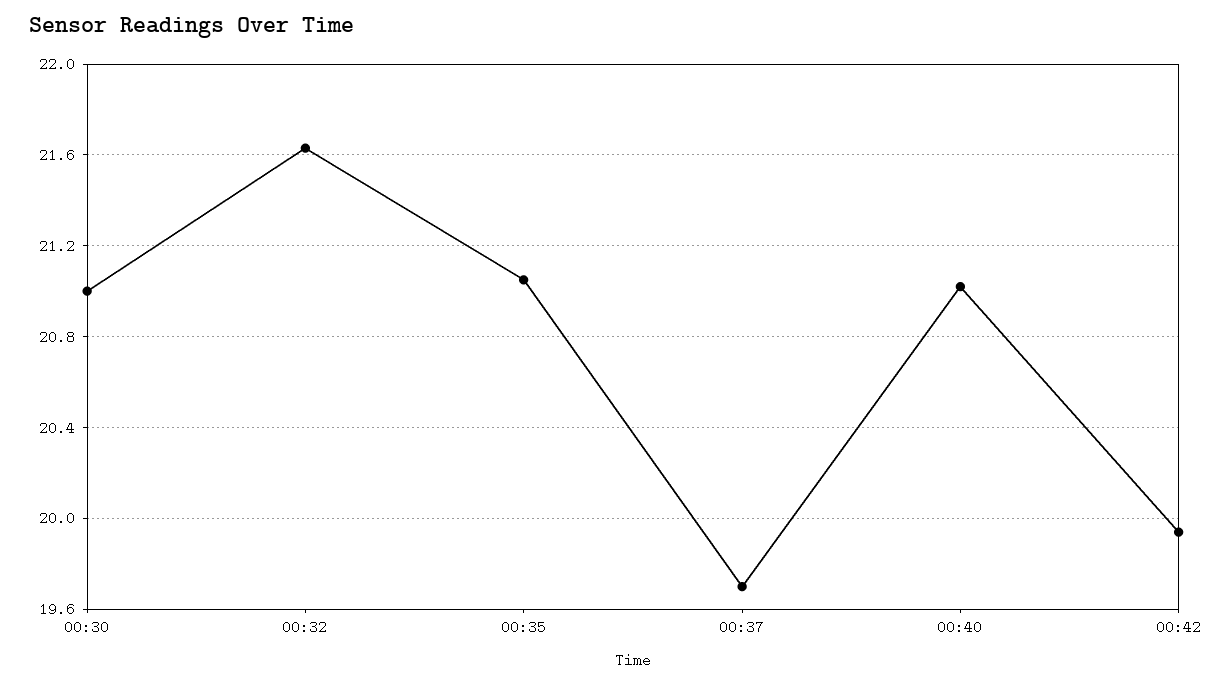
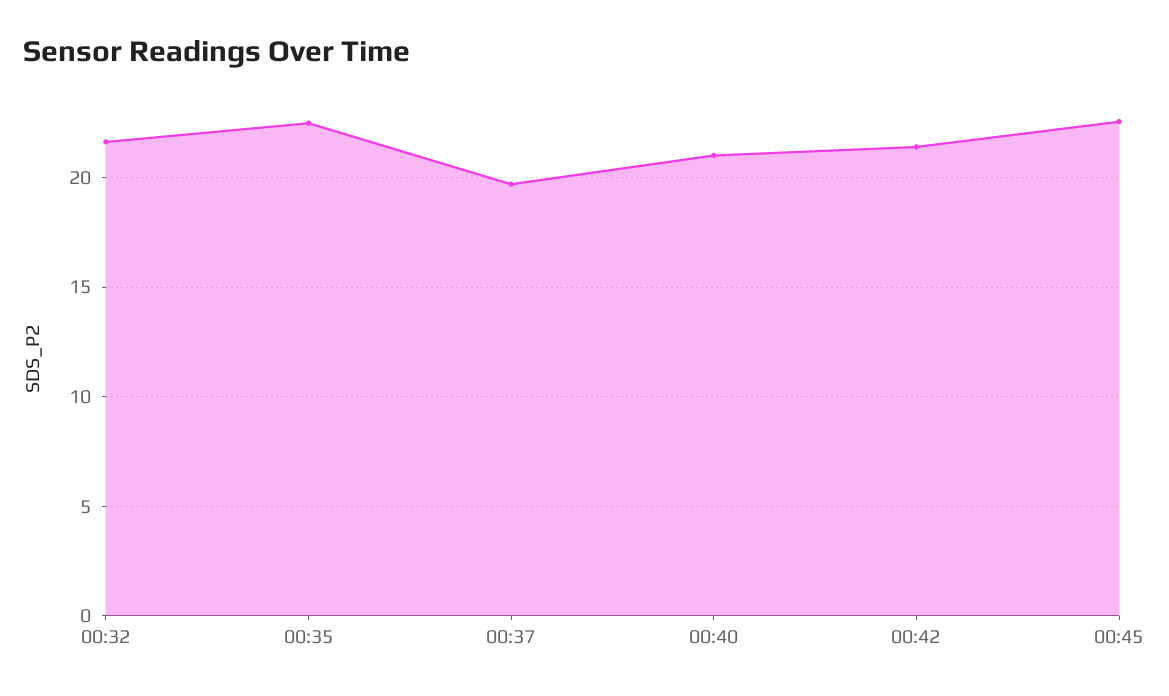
00:30: 21 -> none
00:35: 21.05 -> 22.5
00:42: 19.95 -> 21.5
00:45: none -> 22.5

